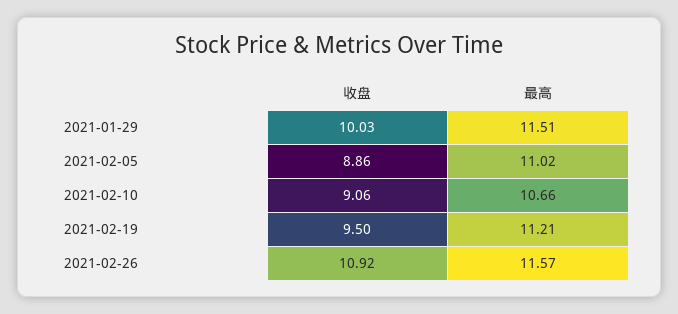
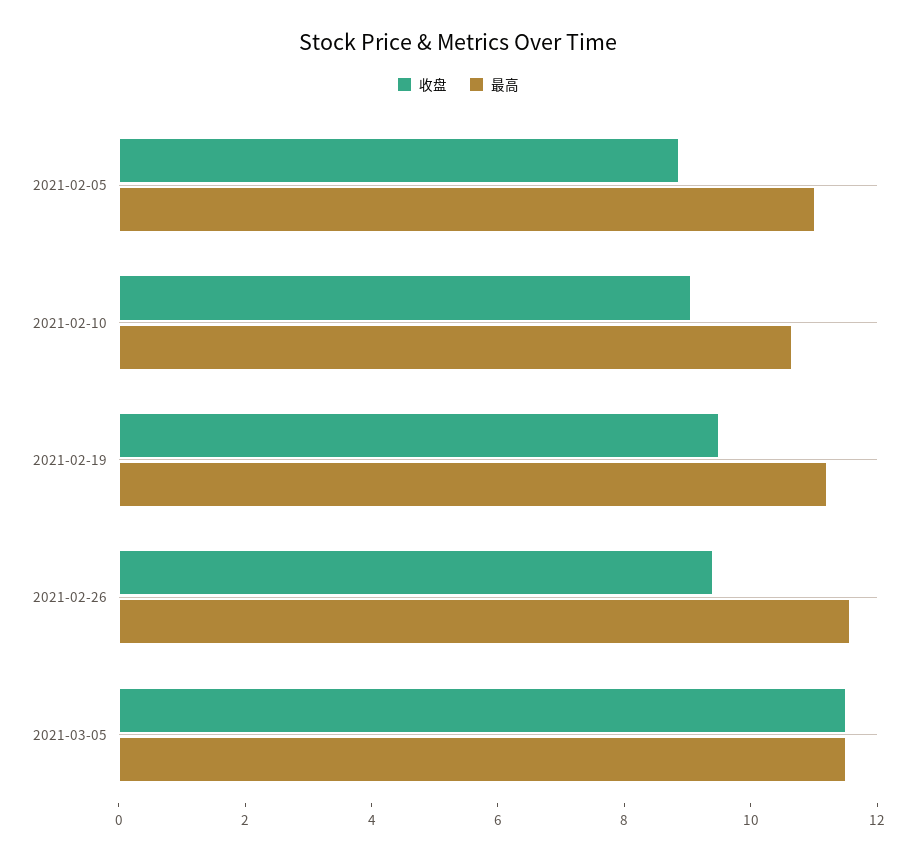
收盘, 2021-01-29: 10.03 -> none
最高, 2021-01-29: 11.51 -> none
收盘, 2021-02-26: 10.92 -> 9.5
收盘, 2021-03-05: none -> 11.5
最高, 2021-03-05: none -> 11.5

